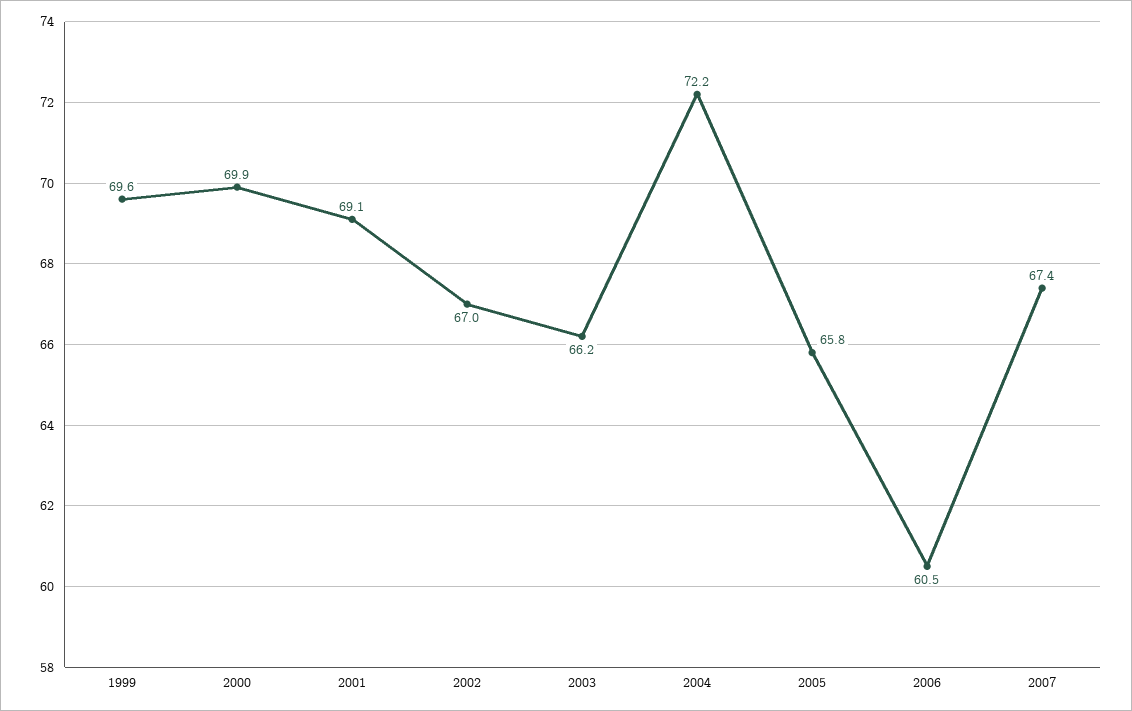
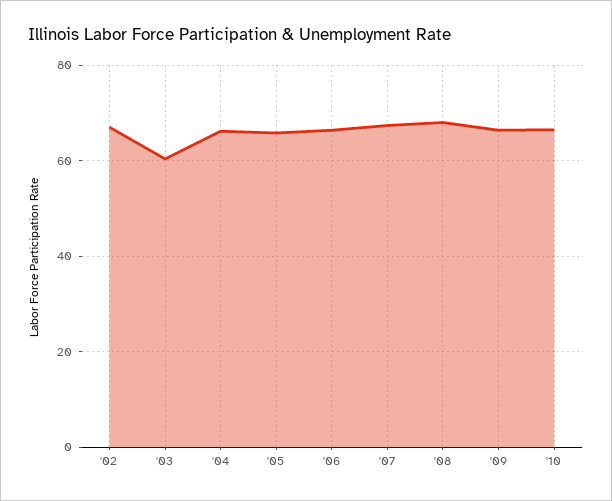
1999: 69.6 -> none
2000: 69.9 -> none
2001: 69.1 -> none
2003: 66.2 -> 60
2004: 72.2 -> 66
2006: 60.5 -> 66
'08: none -> 68
'09: none -> 66
'10: none -> 66

